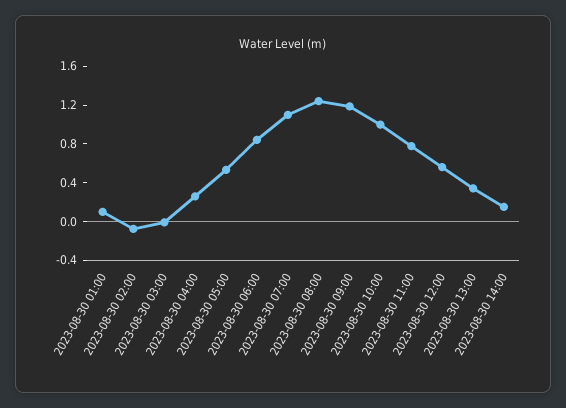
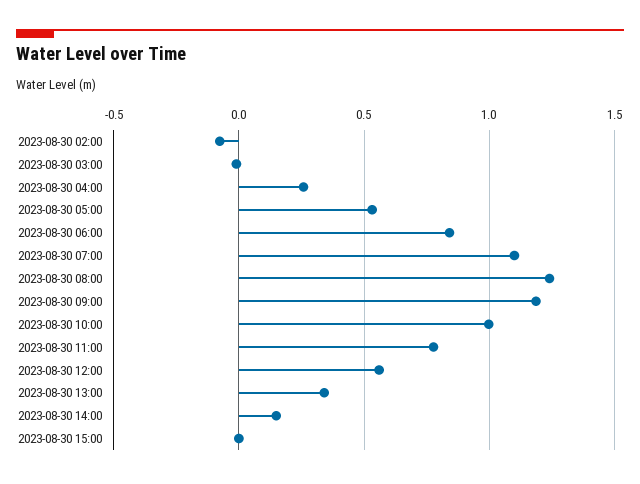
2023-08-30 01:00: 0.1 -> none
2023-08-30 15:00: none -> 0

